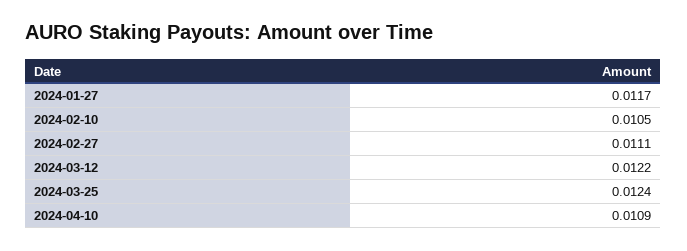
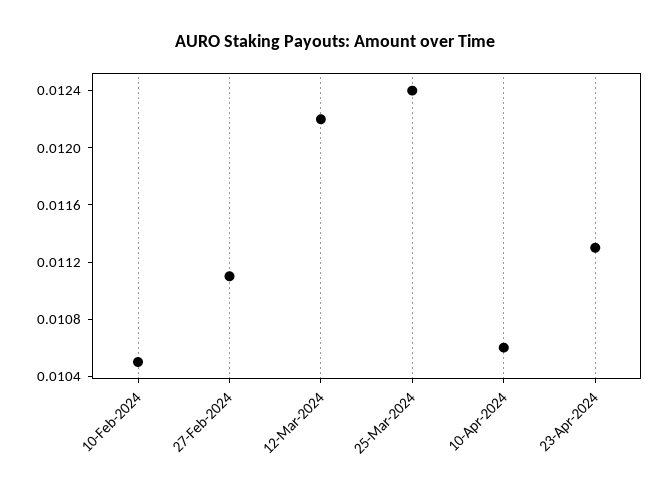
2024-01-27: 0.0117 -> none
2024-04-10: 0.0109 -> 0.0106
23-Apr-2024: none -> 0.0113

